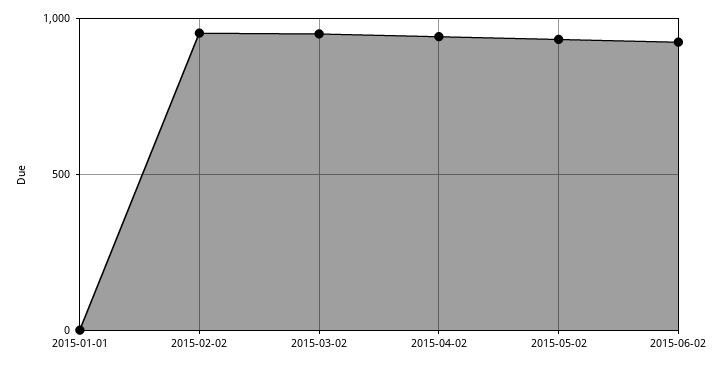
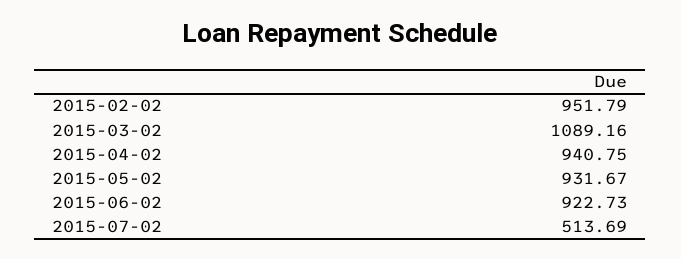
2015-01-01: 0 -> none
2015-03-02: 950 -> 1089.16
2015-07-02: none -> 513.69

